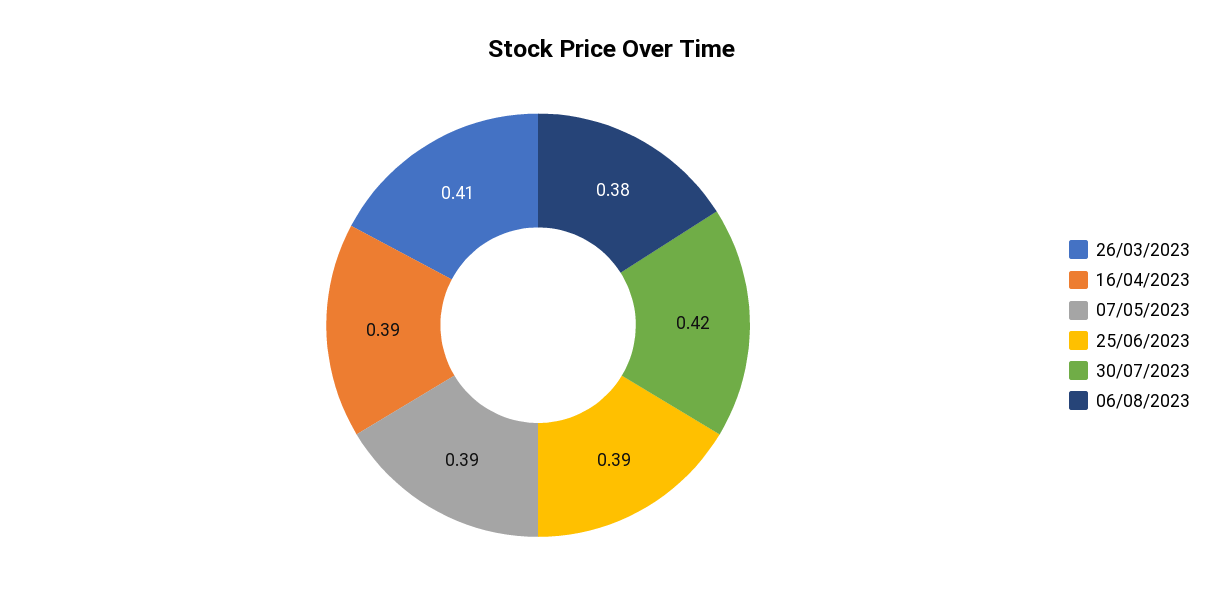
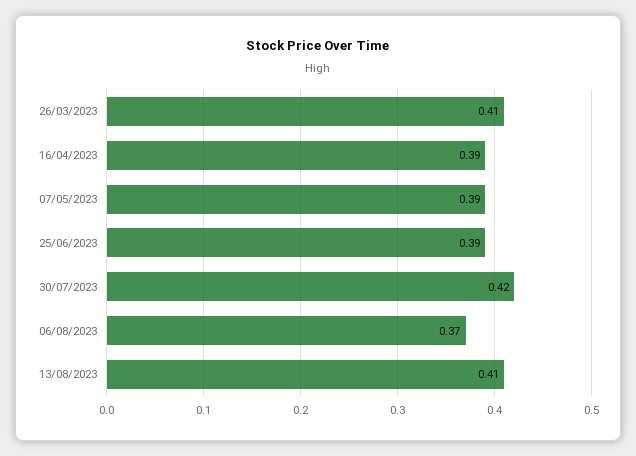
06/08/2023: 0.38 -> 0.37
13/08/2023: none -> 0.41

